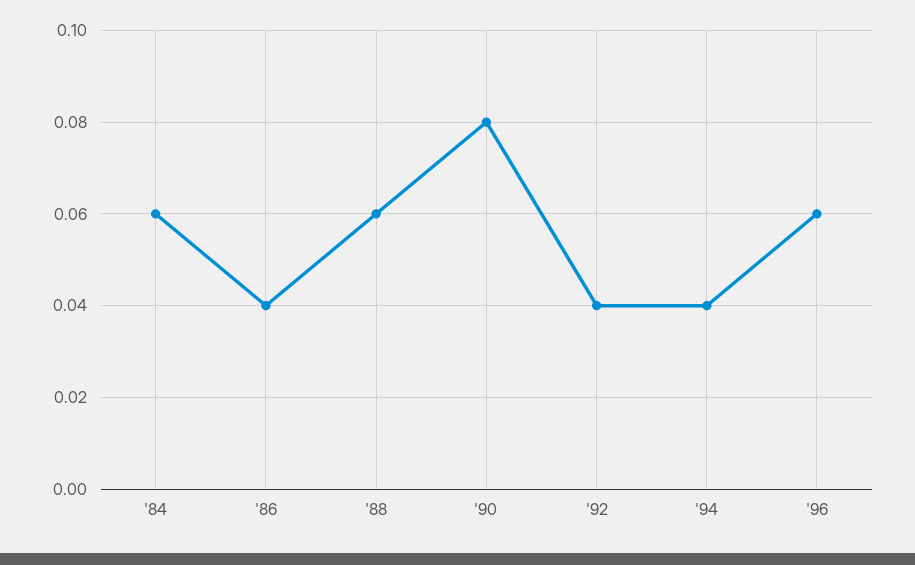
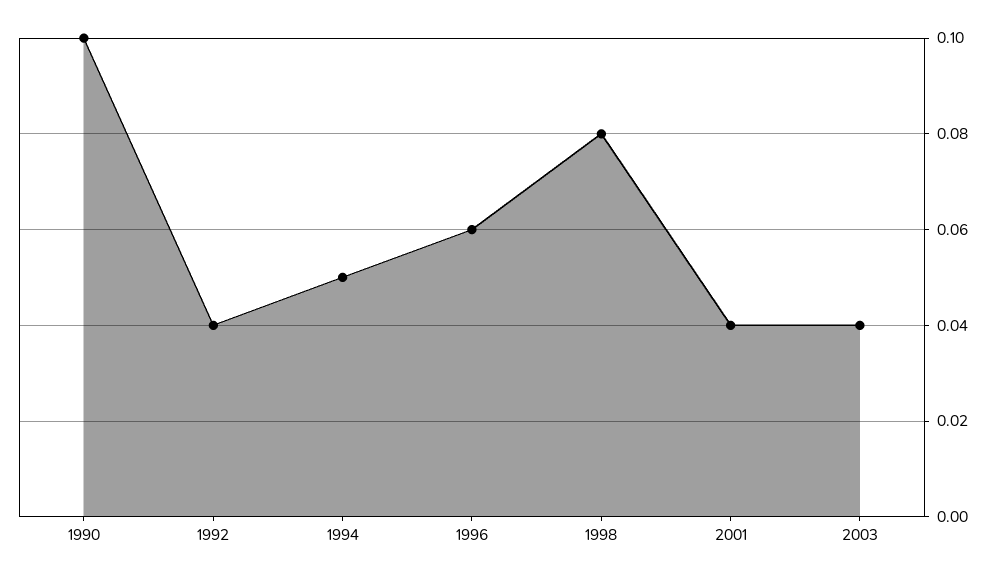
'84: 0.06 -> none
'86: 0.04 -> none
'88: 0.06 -> none
'90: 0.08 -> 0.1
'94: 0.04 -> 0.05
1998: none -> 0.08
2001: none -> 0.04
2003: none -> 0.04

